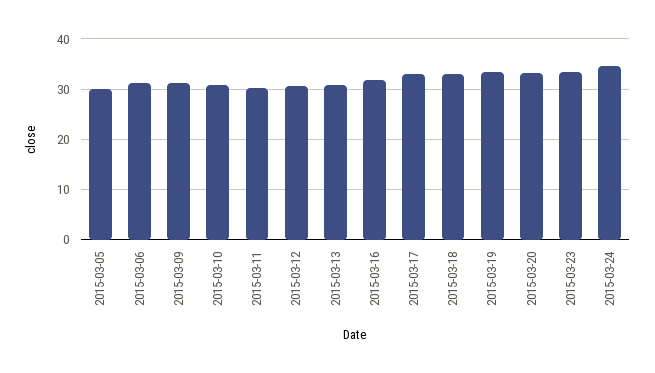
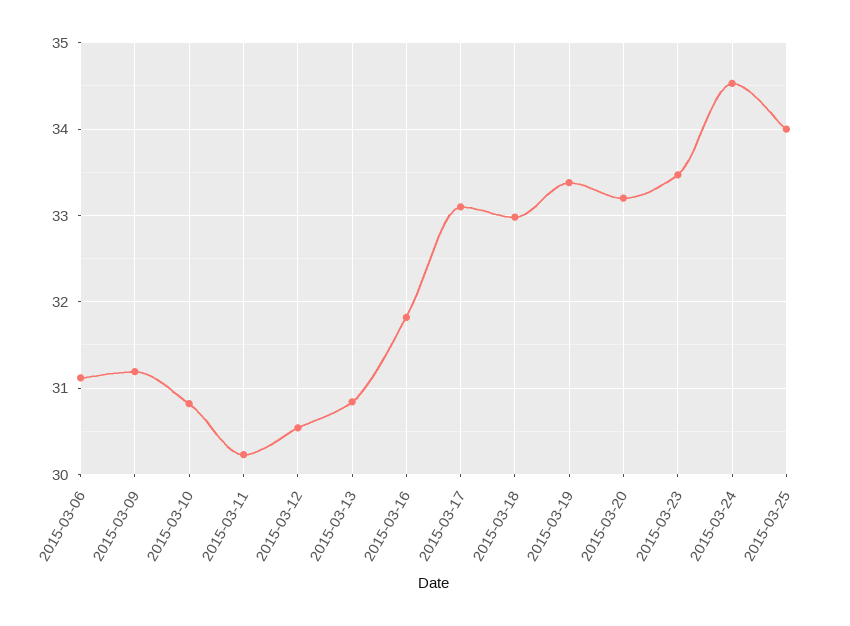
2015-03-05: 30 -> none
2015-03-25: none -> 34

